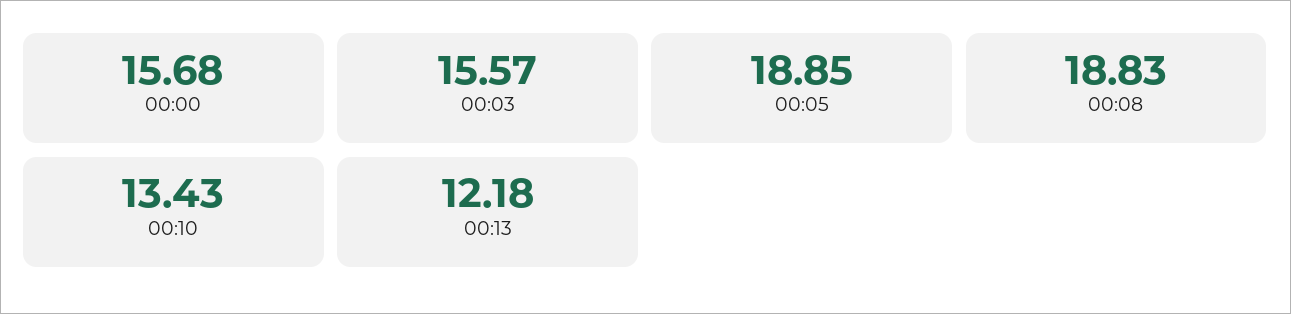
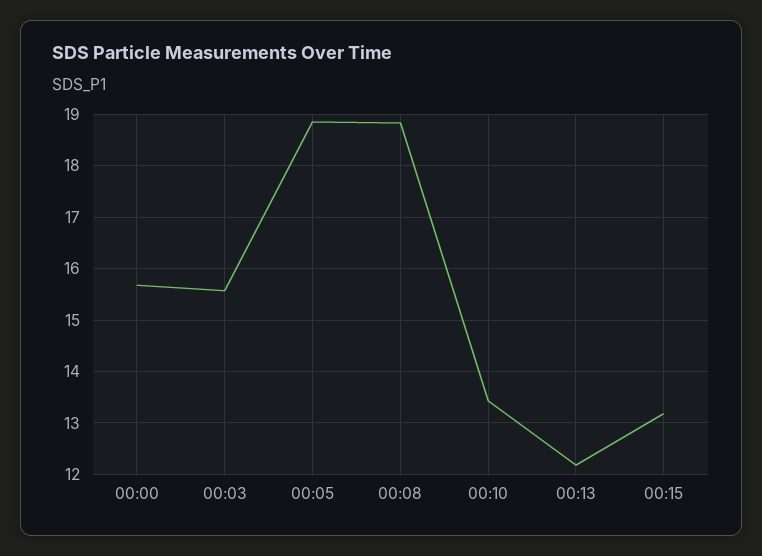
00:15: none -> 13.2

